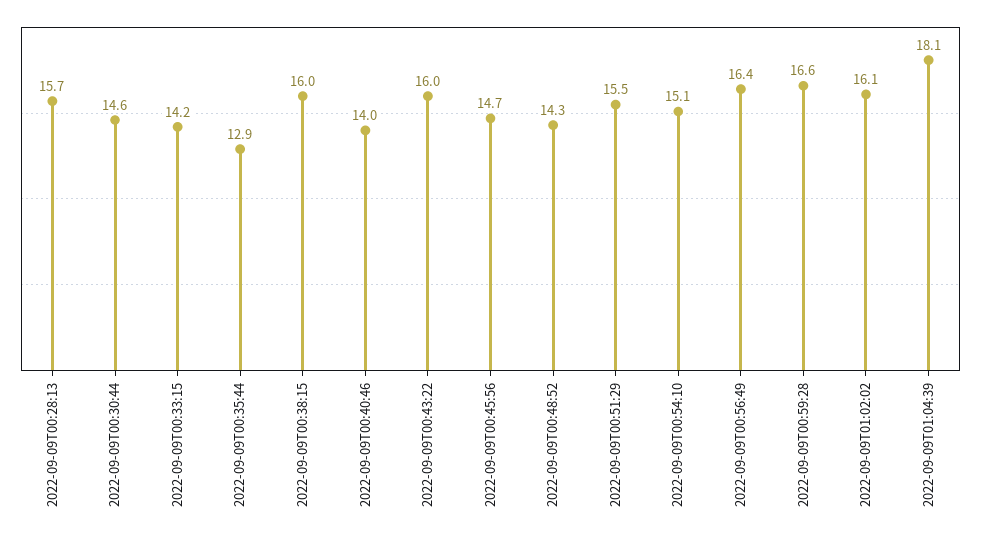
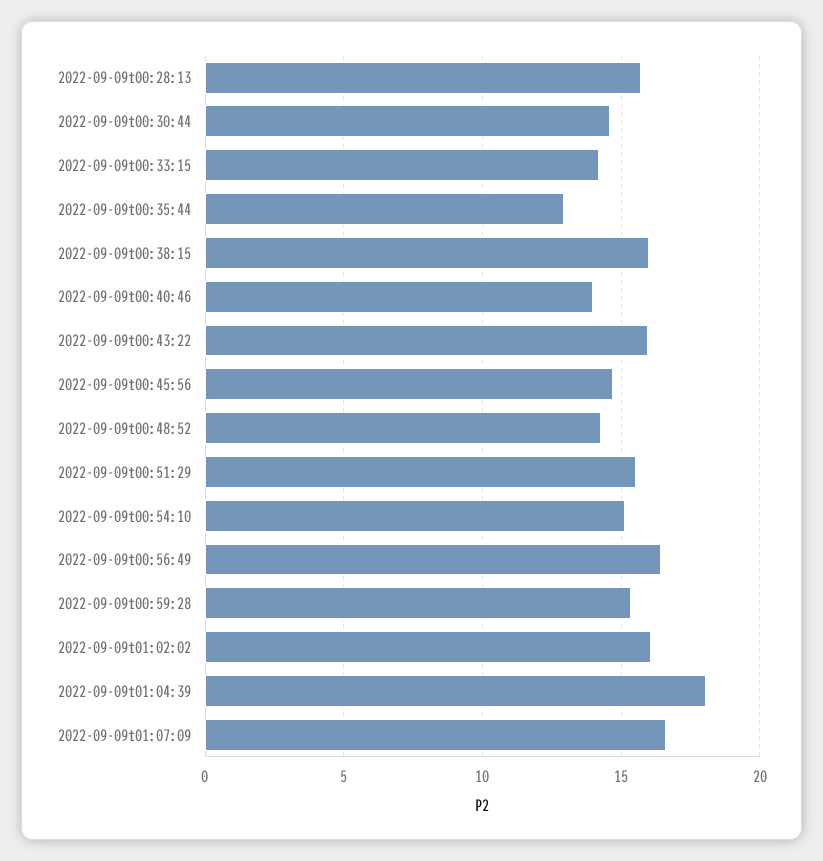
2022-09-09T00:59:28: 16.6 -> 15.5
2022-09-09t01:07:09: none -> 16.5

